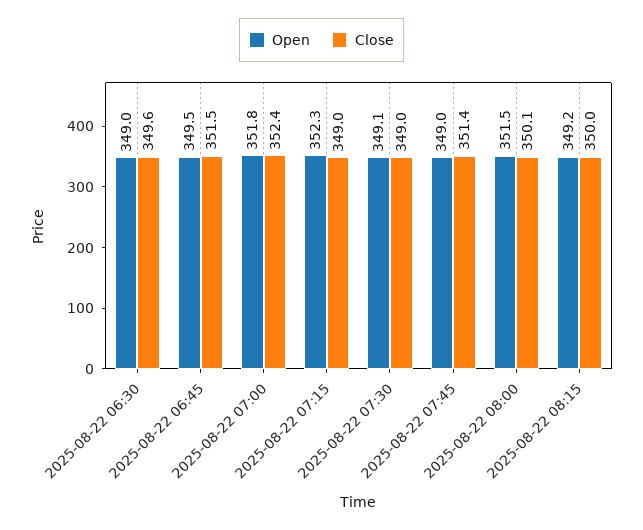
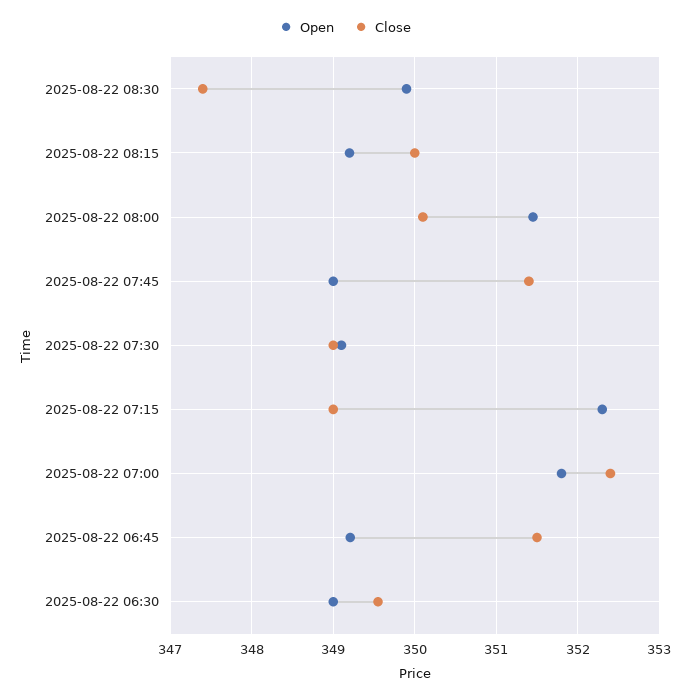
Open, 2025-08-22 06:45: 349.5 -> 349.2
Open, 2025-08-22 08:30: none -> 349.9
Close, 2025-08-22 08:30: none -> 347.4

